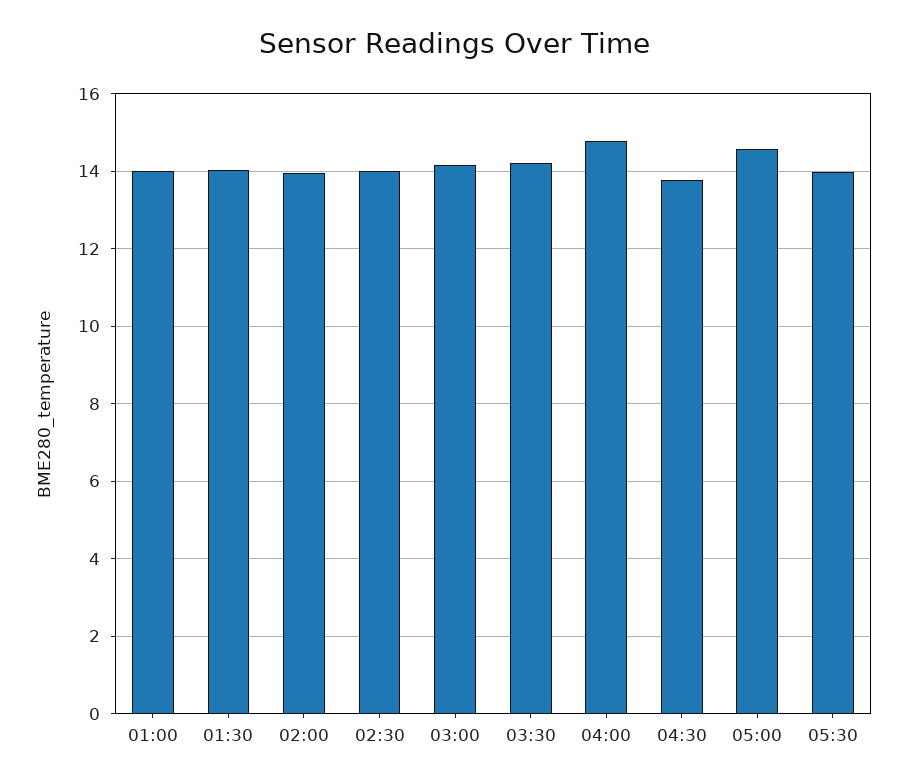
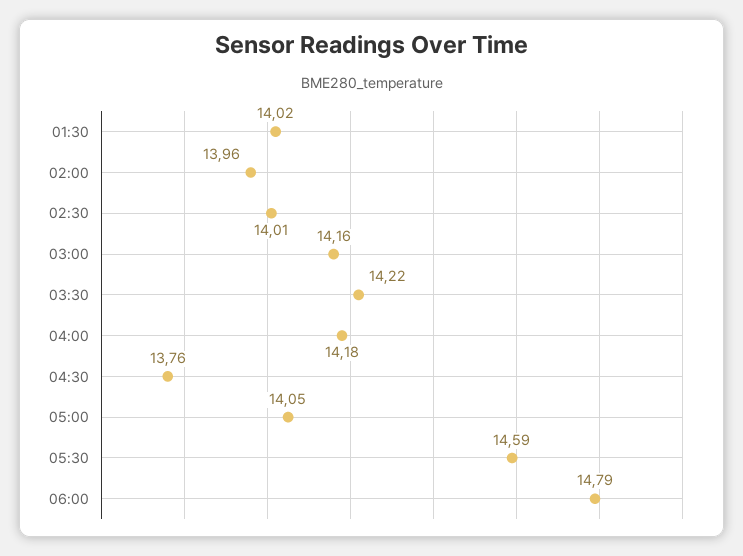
01:00: 14 -> none
04:00: 14.8 -> 14.18
05:00: 14.6 -> 14.05
05:30: 14 -> 14.59
06:00: none -> 14.79

